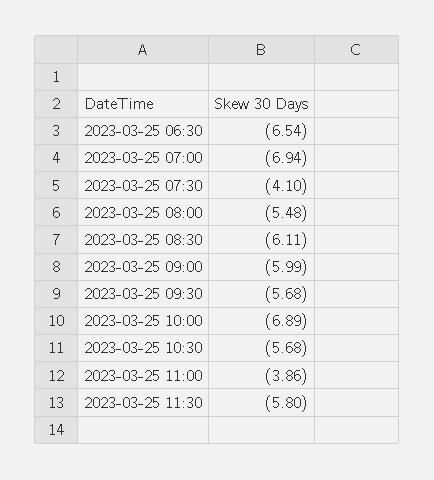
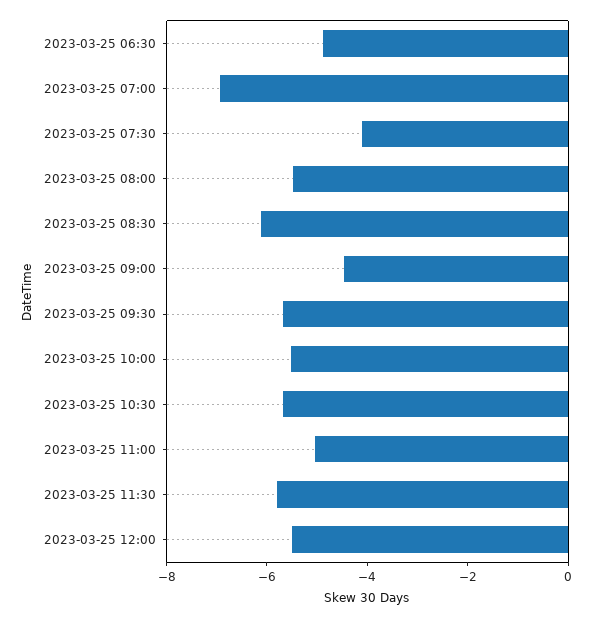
2023-03-25 06:30: -6.54 -> -5
2023-03-25 09:00: -5.99 -> -4.5
2023-03-25 10:00: -6.89 -> -5.5
2023-03-25 11:00: -3.86 -> -5
2023-03-25 12:00: none -> -5.5

